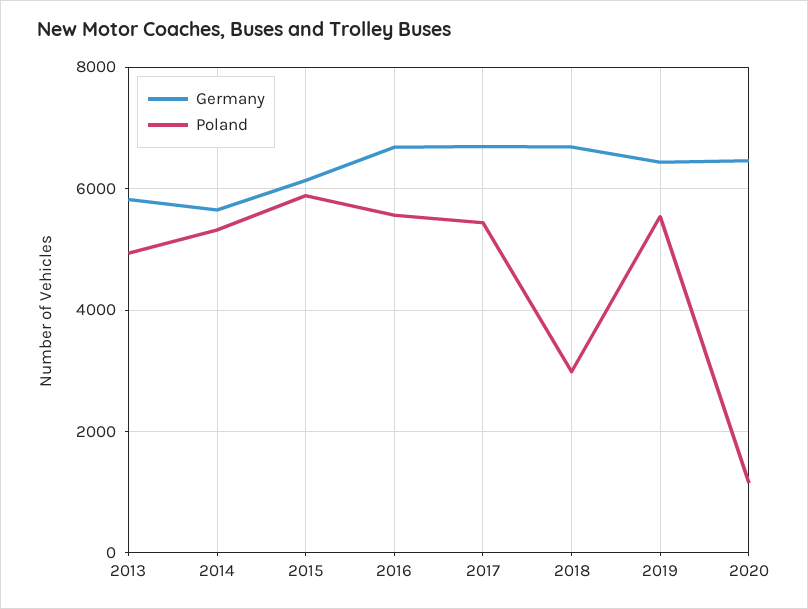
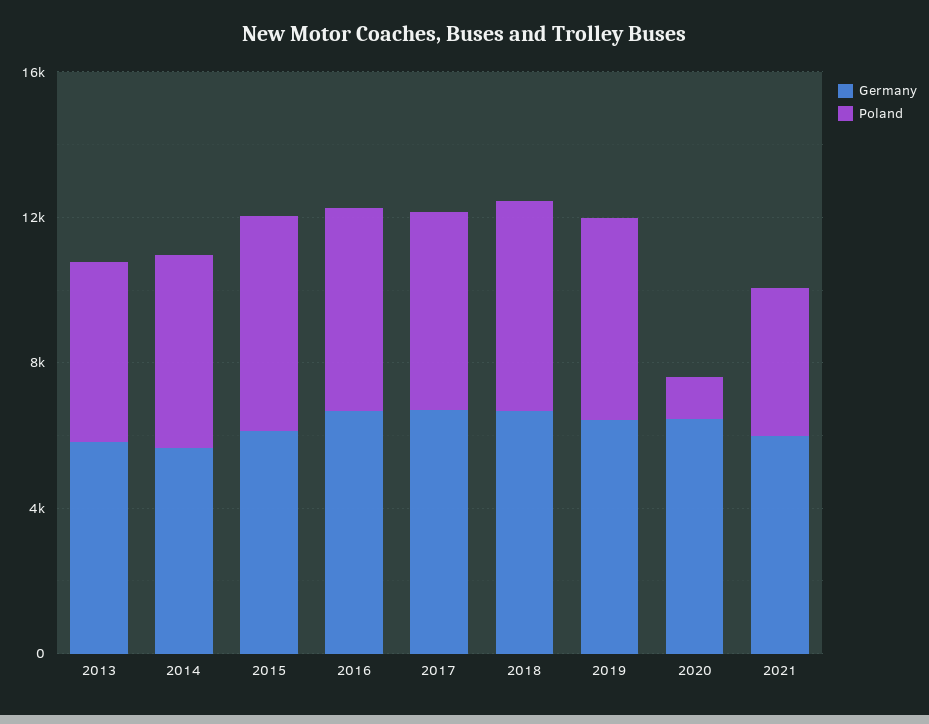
Poland, 2018: 3000 -> 6000
Germany, 2021: none -> 6000
Poland, 2021: none -> 4000

